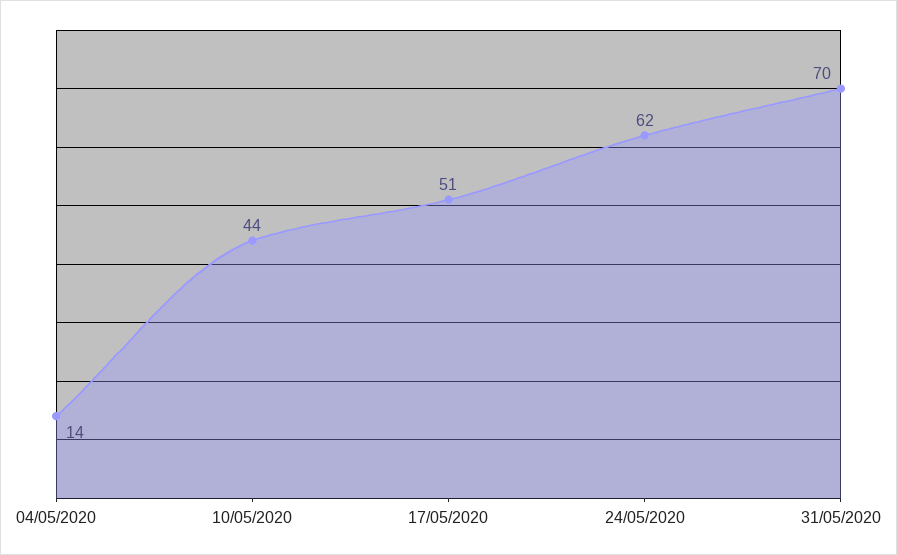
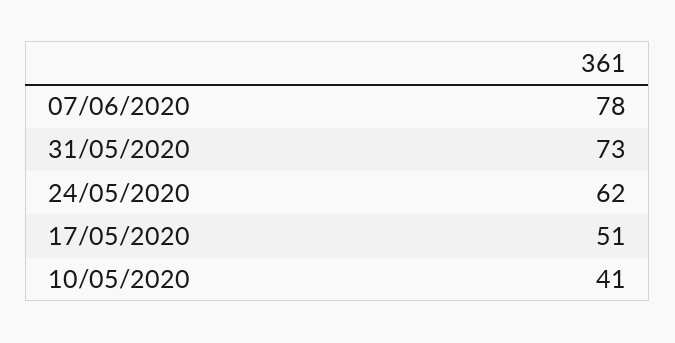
04/05/2020: 14 -> none
10/05/2020: 44 -> 41
31/05/2020: 70 -> 73
07/06/2020: none -> 78

